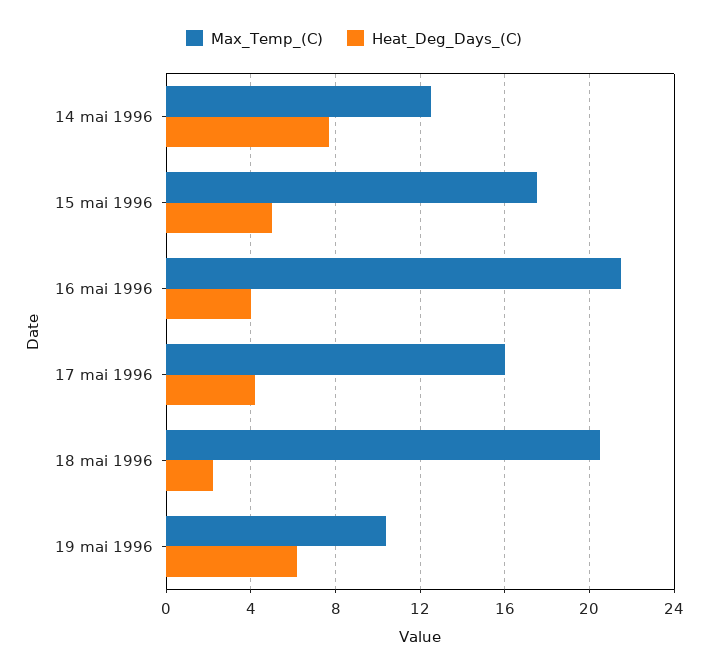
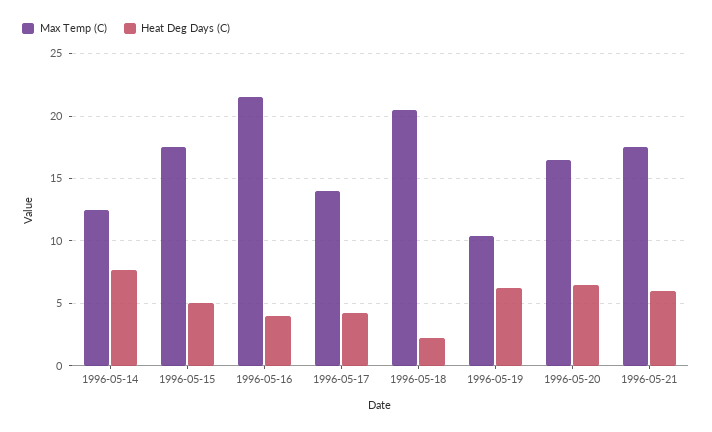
Max_Temp_(C), 17 mai 1996: 16 -> 14
Max_Temp_(C), 1996-05-20: none -> 16.5
Heat_Deg_Days_(C), 1996-05-20: none -> 6.5
Max_Temp_(C), 1996-05-21: none -> 17.5
Heat_Deg_Days_(C), 1996-05-21: none -> 6

